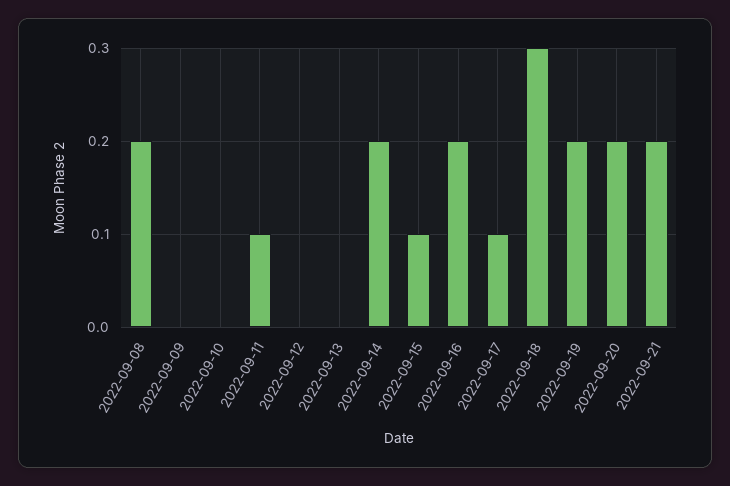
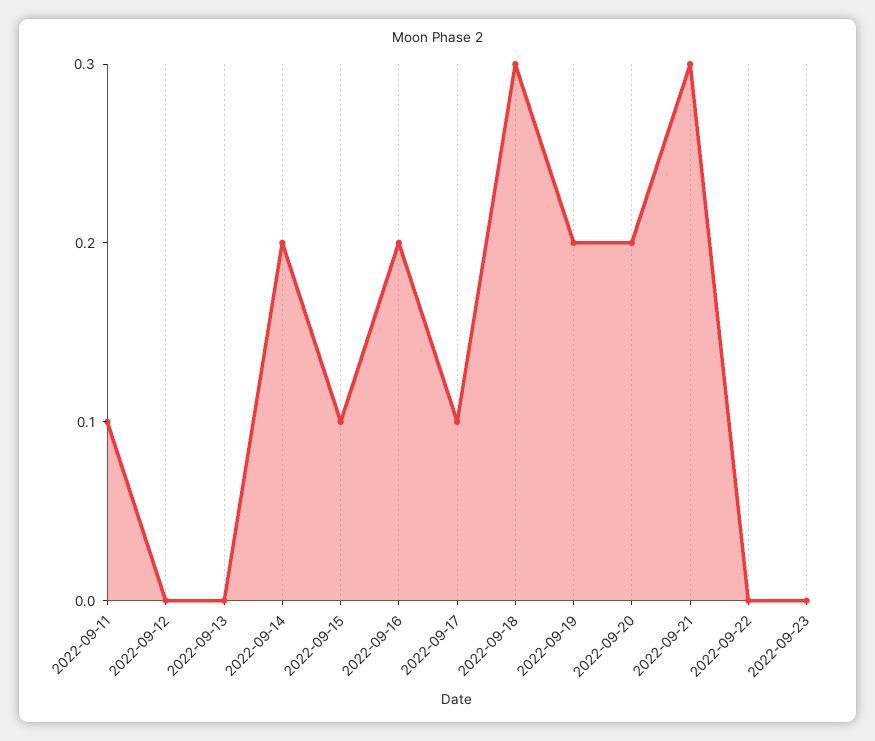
2022-09-08: 0.2 -> none
2022-09-09: 0 -> none
2022-09-10: 0 -> none
2022-09-21: 0.2 -> 0.3
2022-09-22: none -> 0
2022-09-23: none -> 0

